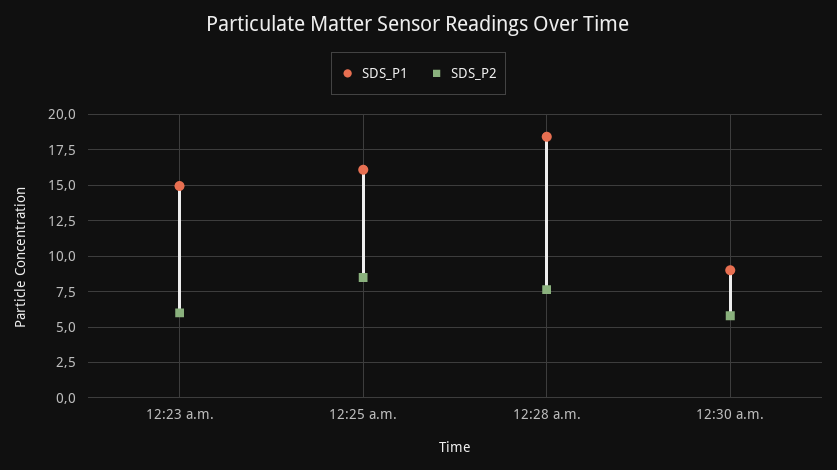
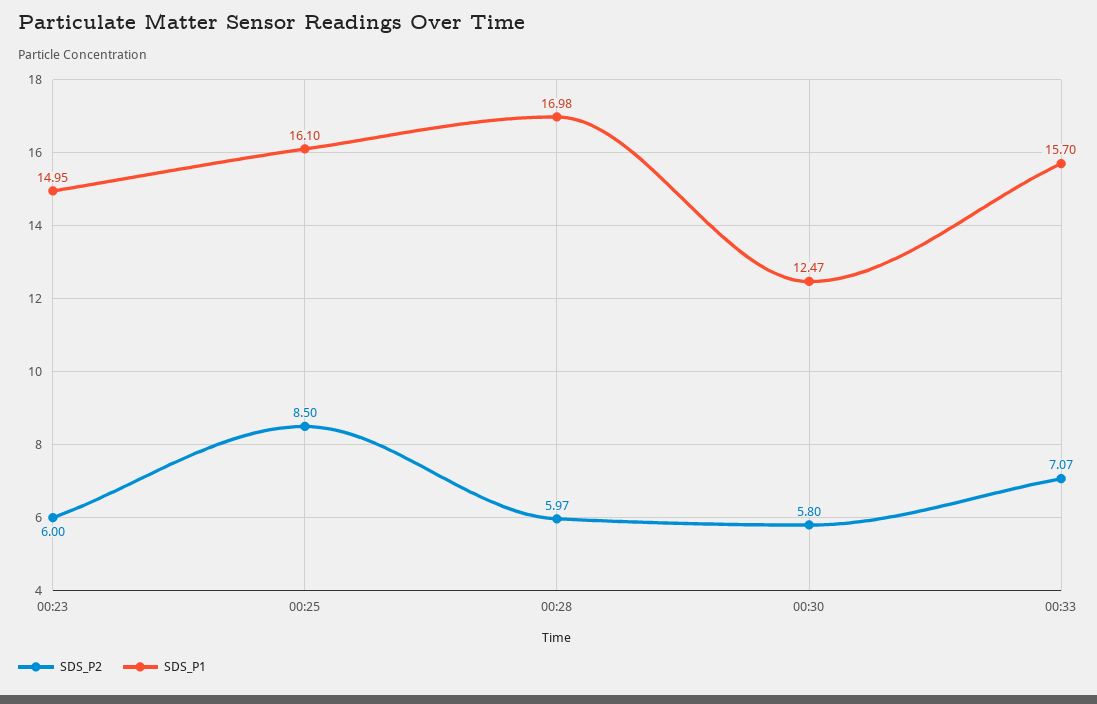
SDS_P1, 12:28 a.m.: 18.5 -> 16.98
SDS_P2, 12:28 a.m.: 7.5 -> 5.97
SDS_P1, 12:30 a.m.: 9 -> 12.47
SDS_P2, 00:33: none -> 7.07
SDS_P1, 00:33: none -> 15.7

